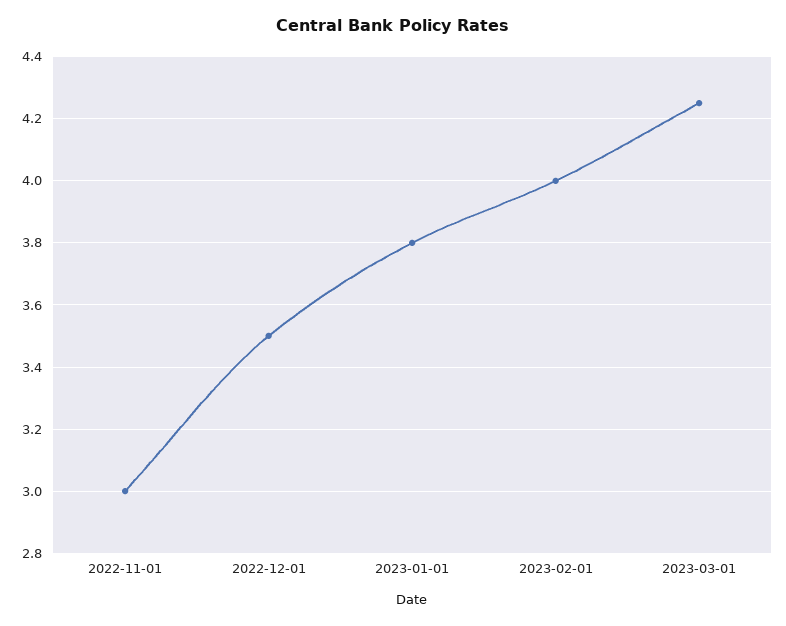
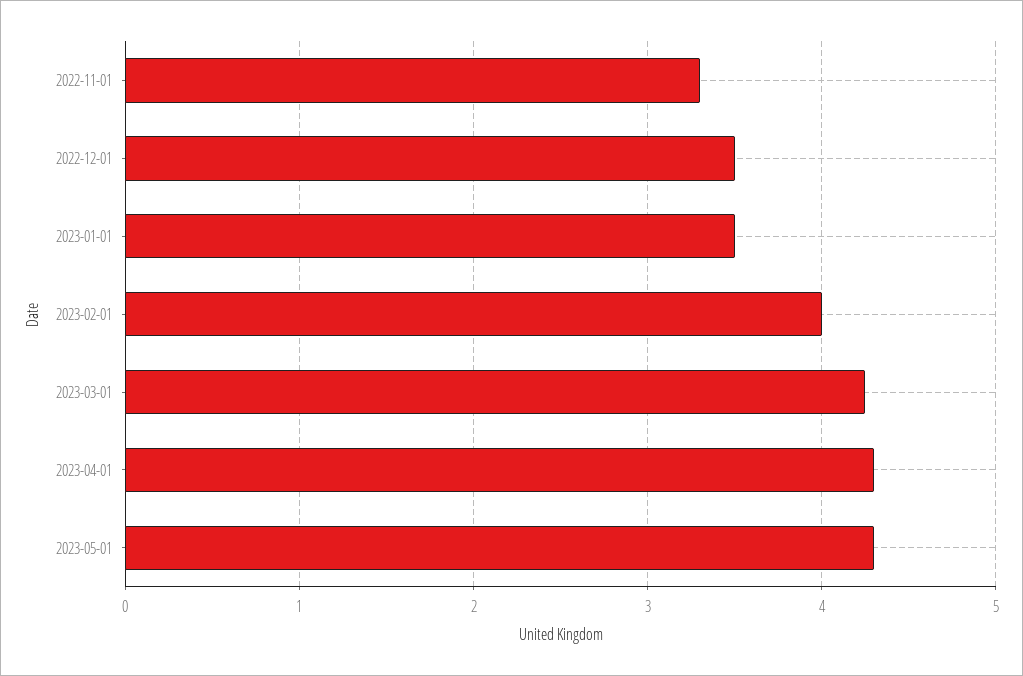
2022-11-01: 3 -> 3.3
2023-01-01: 3.8 -> 3.5
2023-04-01: none -> 4.3
2023-05-01: none -> 4.3

